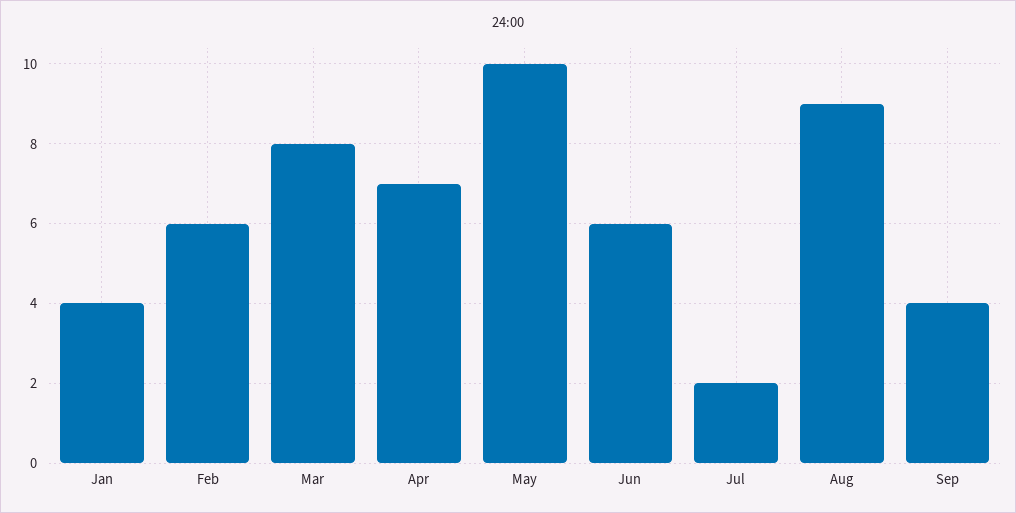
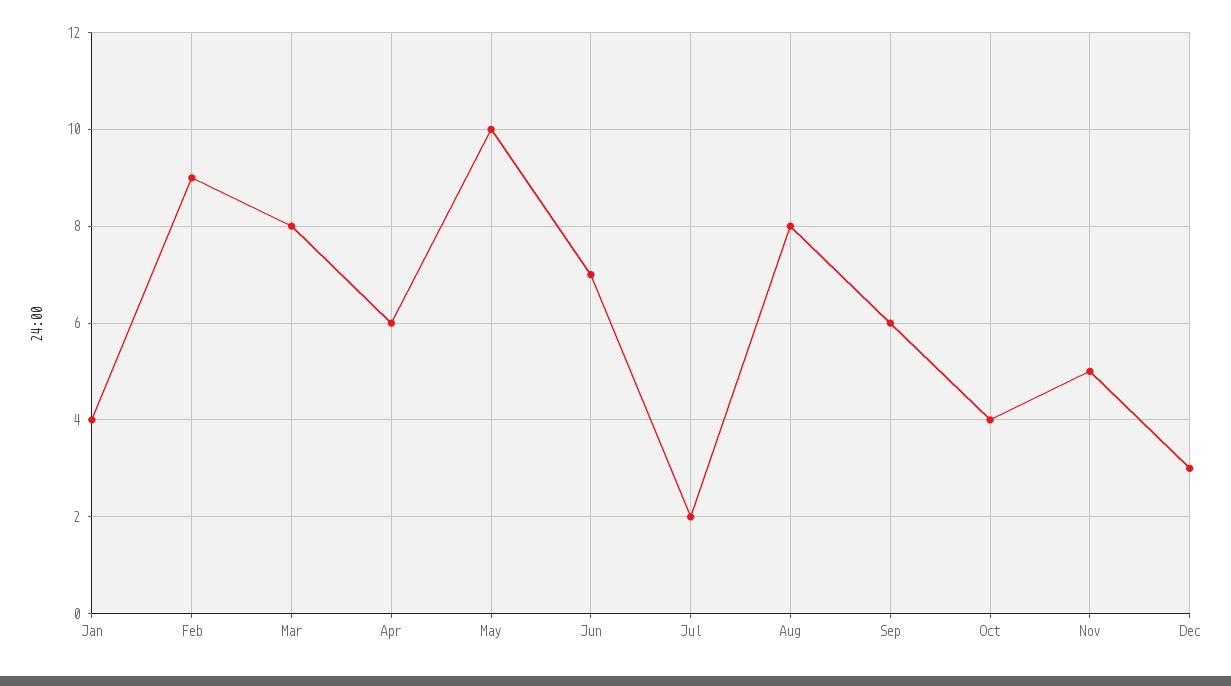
Feb: 6 -> 9
Apr: 7 -> 6
Jun: 6 -> 7
Aug: 9 -> 8
Sep: 4 -> 6
Oct: none -> 4
Nov: none -> 5
Dec: none -> 3

